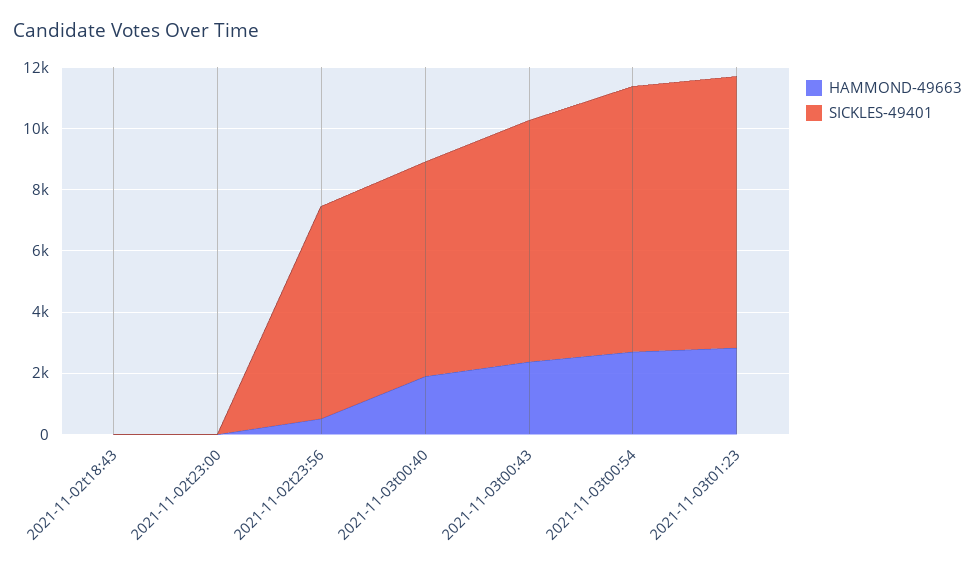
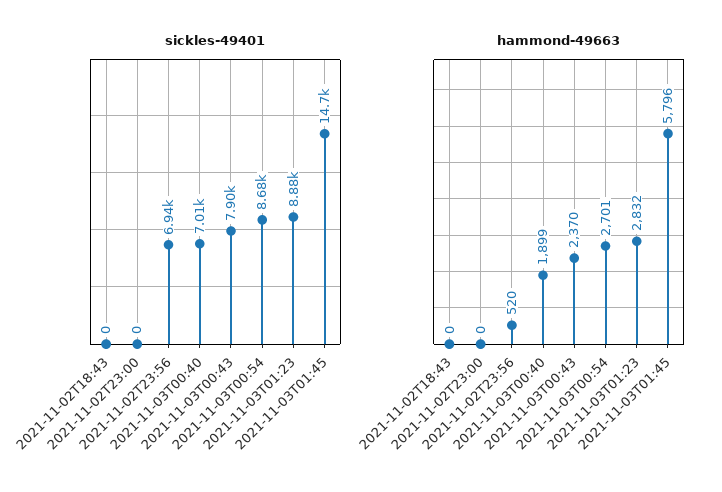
SICKLES-49401, 2021-11-03T01:45: none -> 14700
HAMMOND-49663, 2021-11-03T01:45: none -> 5796

